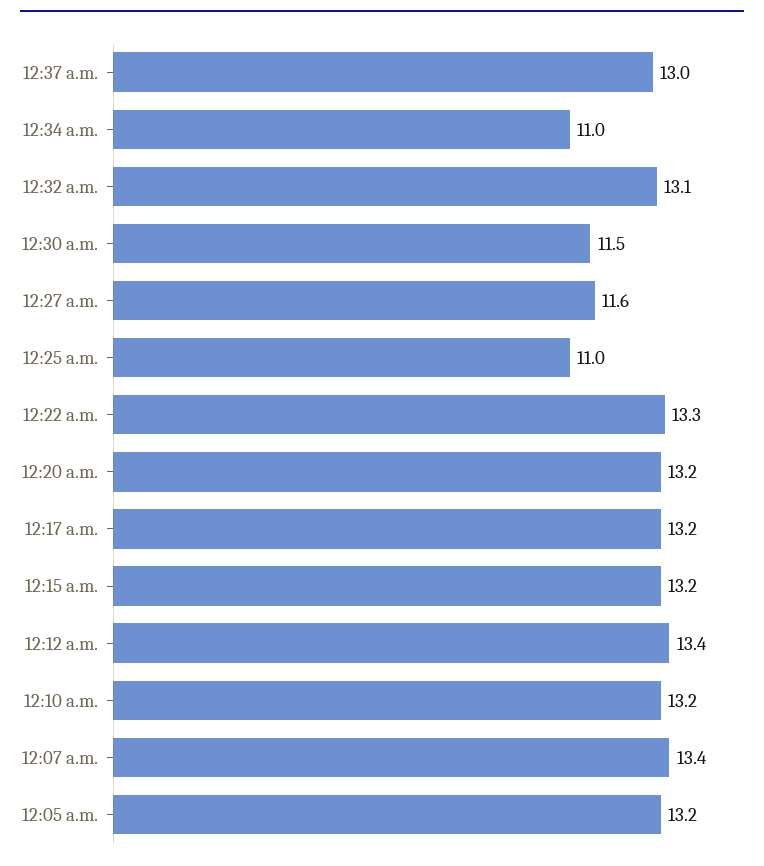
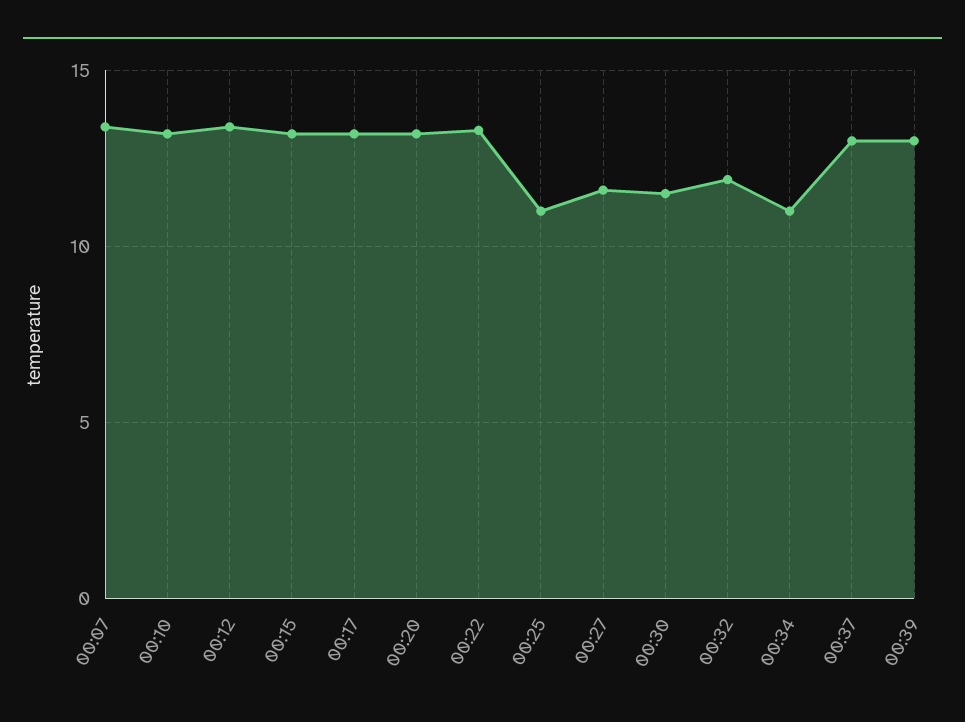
12:32 a.m.: 13.1 -> 12
12:05 a.m.: 13.2 -> none
00:39: none -> 13

